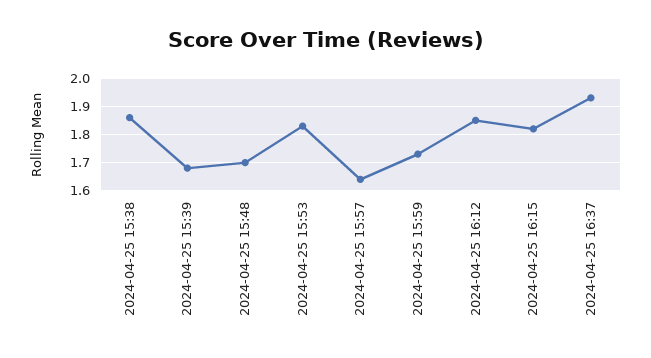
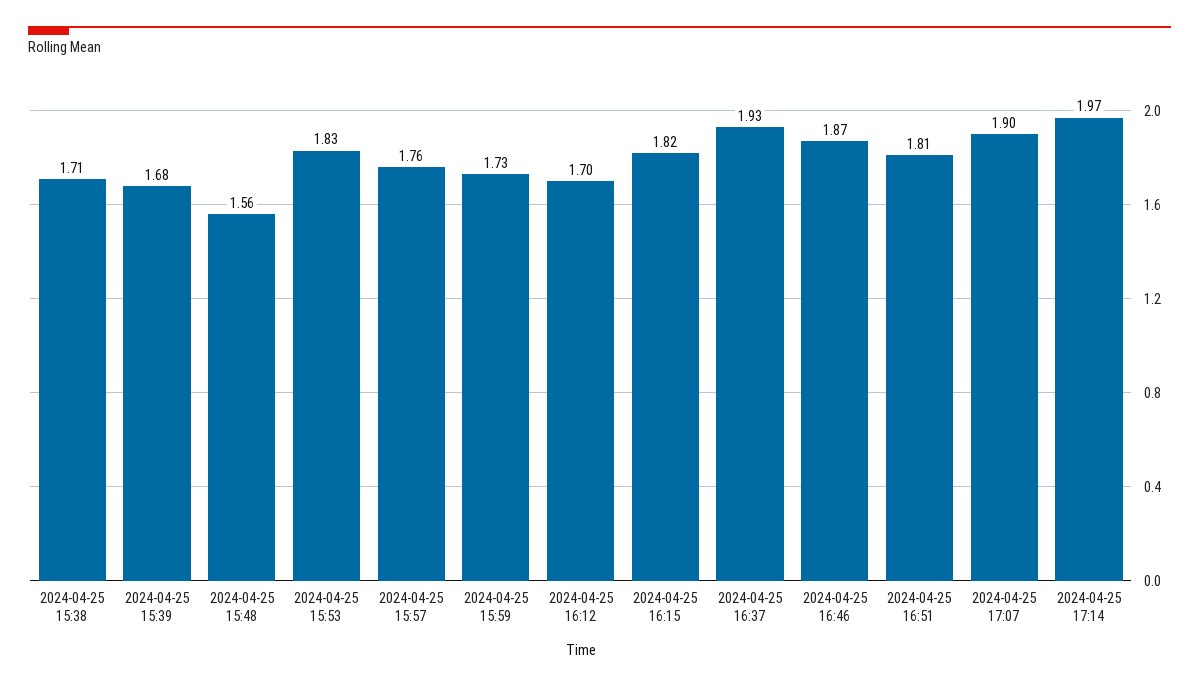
2024-04-25 15:38: 1.85 -> 1.71
2024-04-25 15:48: 1.7 -> 1.56
2024-04-25 15:57: 1.65 -> 1.76
2024-04-25 16:12: 1.85 -> 1.7
2024-04-25 16:46: none -> 1.87
2024-04-25 16:51: none -> 1.81
2024-04-25 17:07: none -> 1.9
2024-04-25 17:14: none -> 1.97

